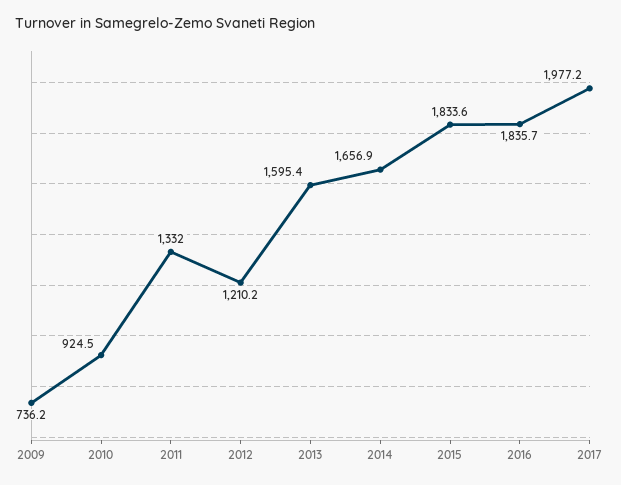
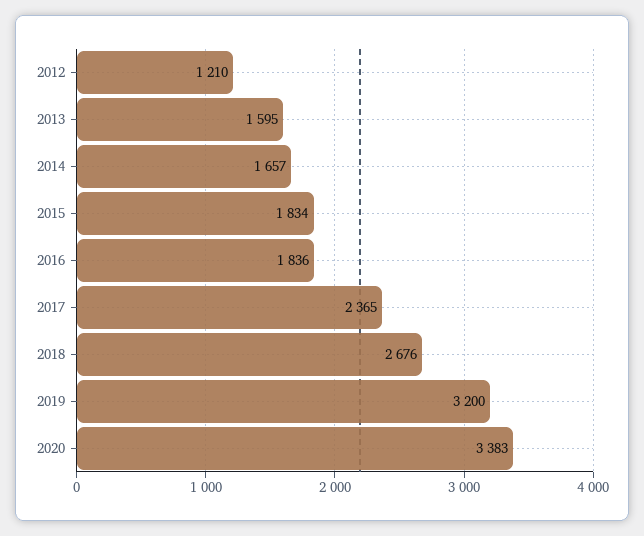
2009: 736.2 -> none
2010: 924.5 -> none
2011: 1332 -> none
2017: 1977.2 -> 2365
2018: none -> 2676
2019: none -> 3200
2020: none -> 3383

